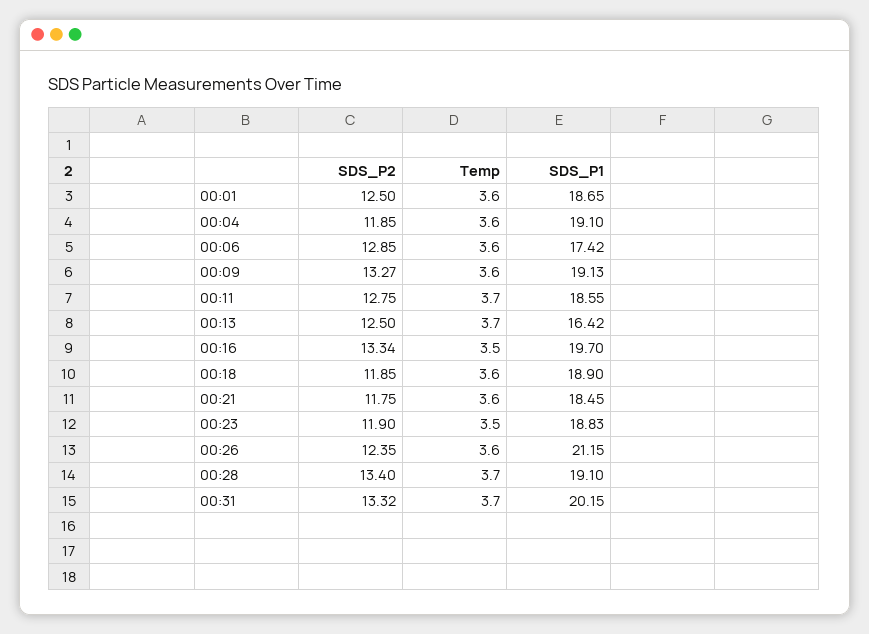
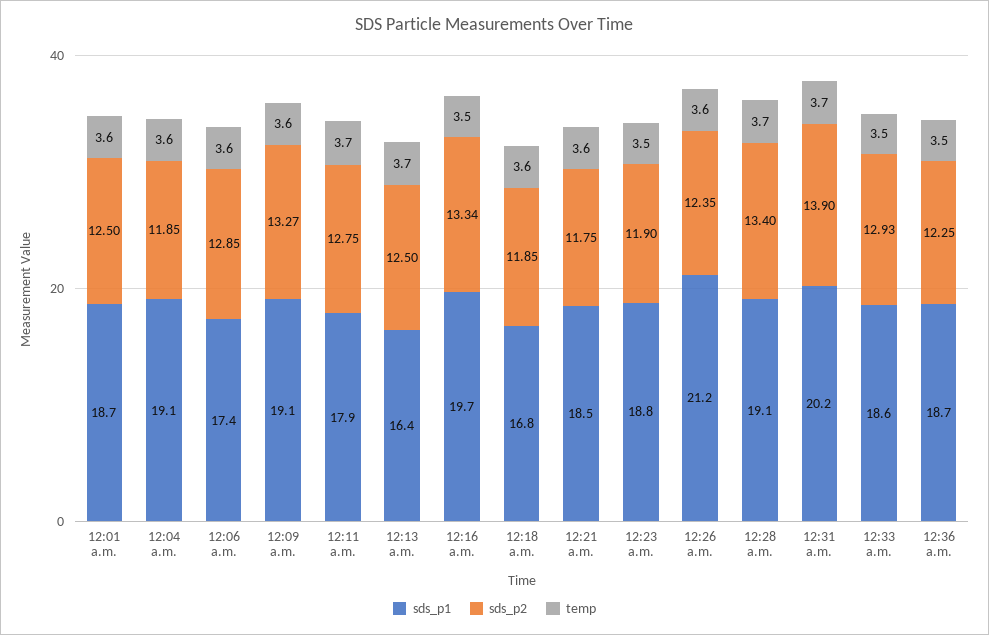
SDS_P1, 00:11: 18.55 -> 17.9
SDS_P1, 00:18: 18.9 -> 16.8
SDS_P2, 00:31: 13.32 -> 13.9
SDS_P1, 12:33 a.m.: none -> 18.6
SDS_P2, 12:33 a.m.: none -> 12.93
Temp, 12:33 a.m.: none -> 3.5
SDS_P1, 12:36 a.m.: none -> 18.7
SDS_P2, 12:36 a.m.: none -> 12.25
Temp, 12:36 a.m.: none -> 3.5

